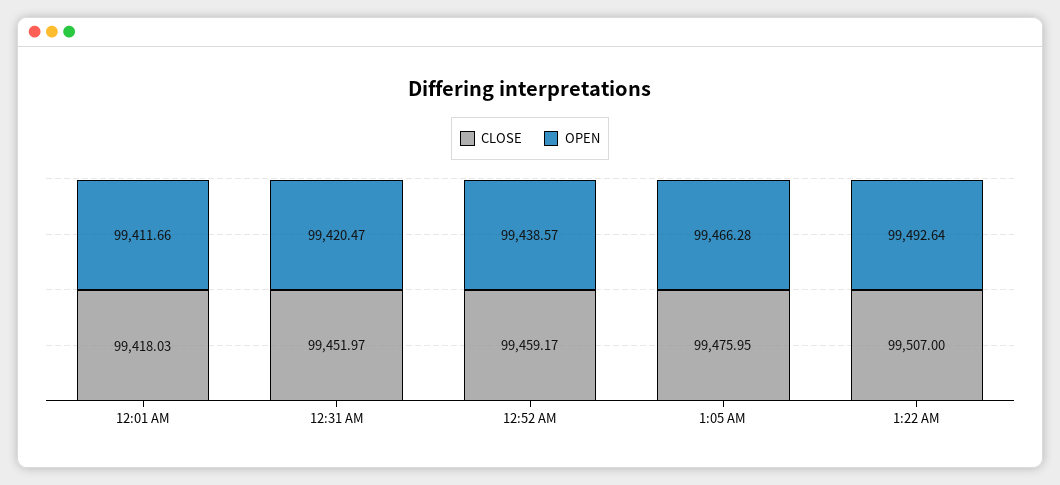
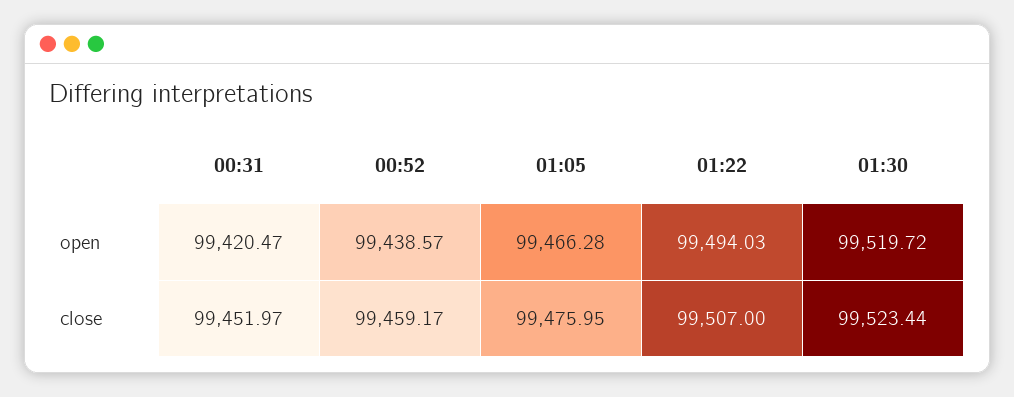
CLOSE, 12:01 AM: 99418.03 -> none
OPEN, 12:01 AM: 99411.66 -> none
OPEN, 1:22 AM: 99492.64 -> 99494.03
OPEN, 01:30: none -> 99519.72
CLOSE, 01:30: none -> 99523.44

